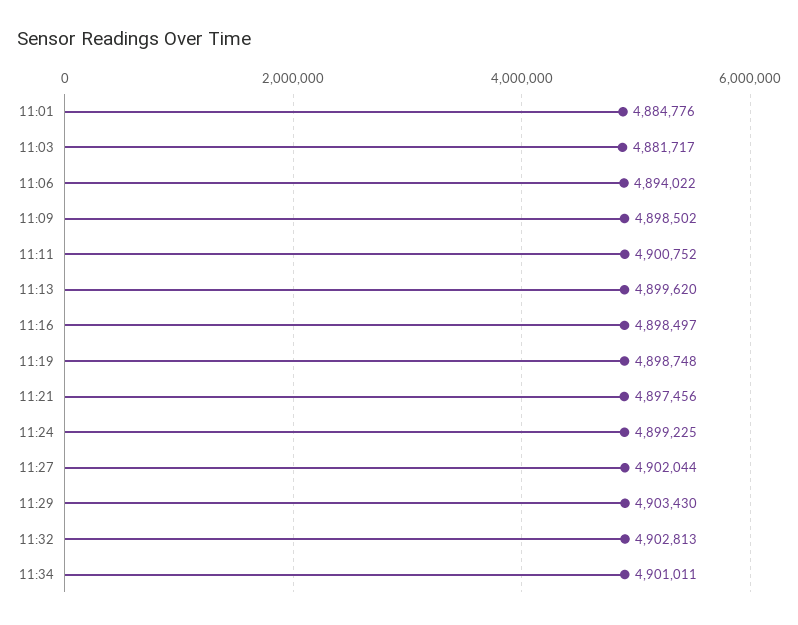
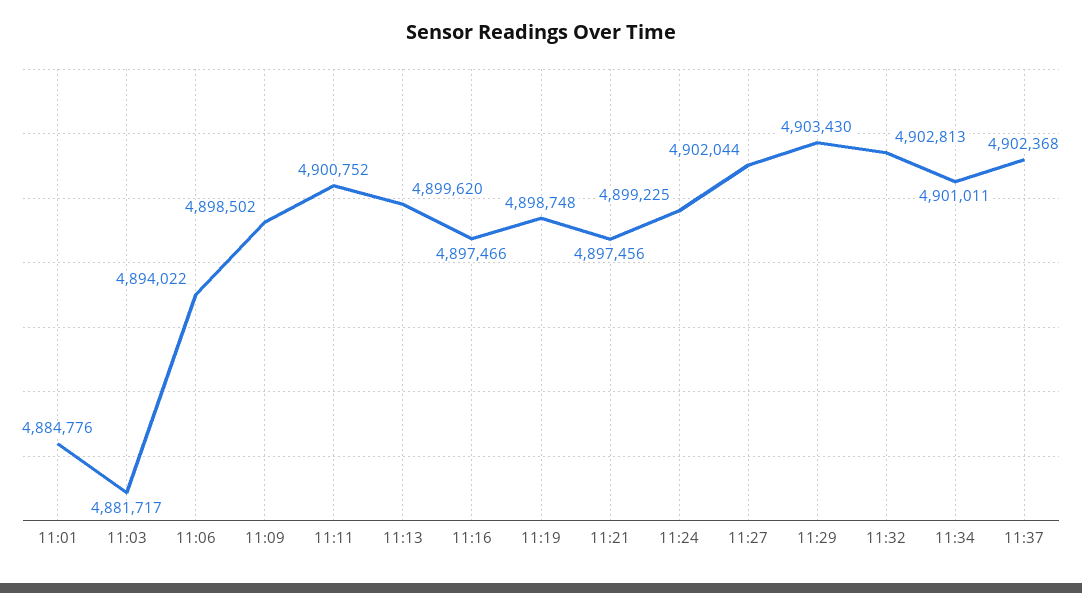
11:16: 4898497 -> 4897466
11:37: none -> 4902368

